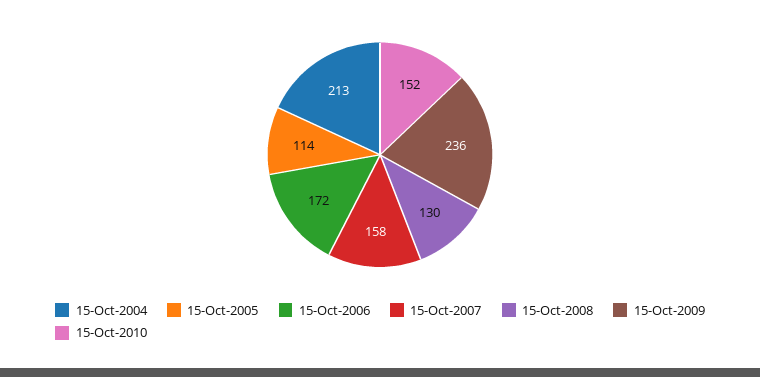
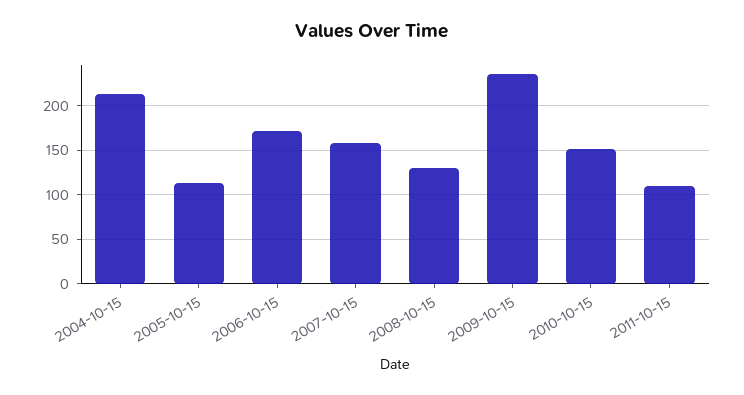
2011-10-15: none -> 110

